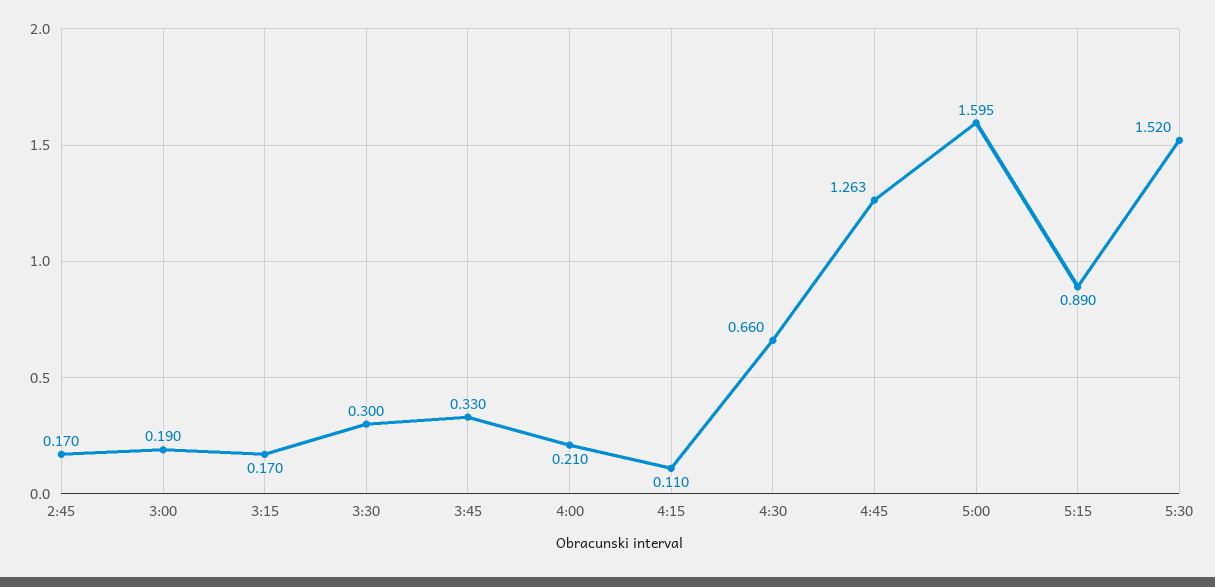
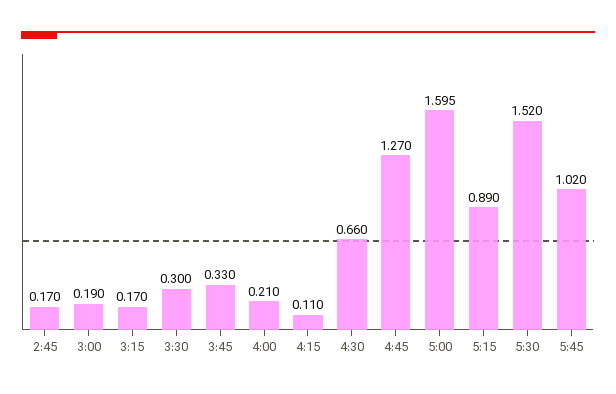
4:45: 1.263 -> 1.27
5:45: none -> 1.02

